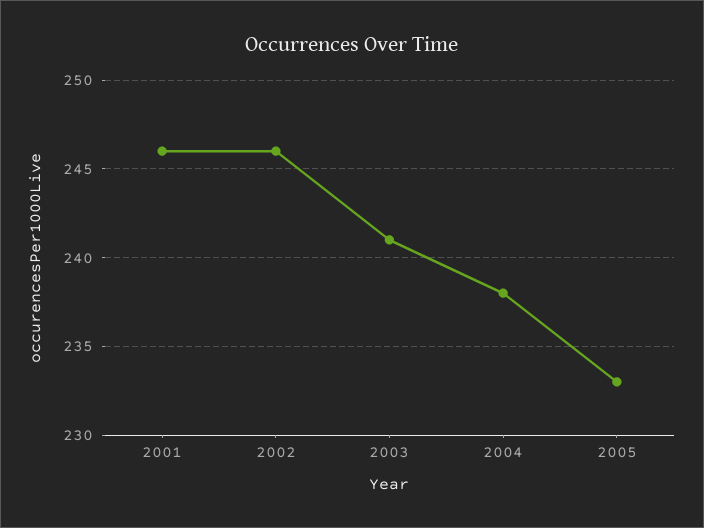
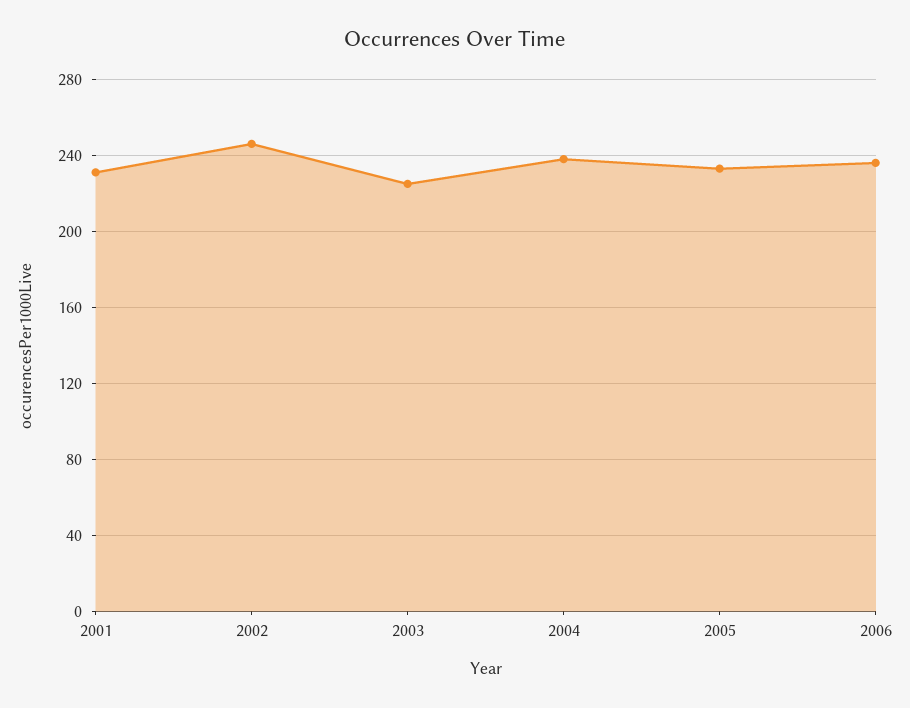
2001: 246 -> 230
2003: 241 -> 225
2006: none -> 235

